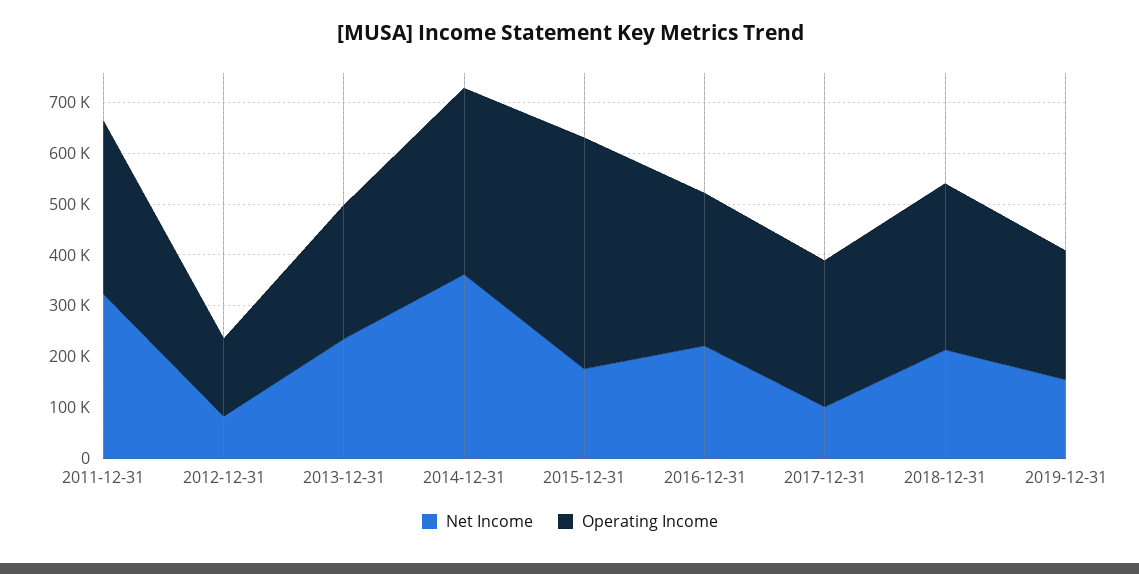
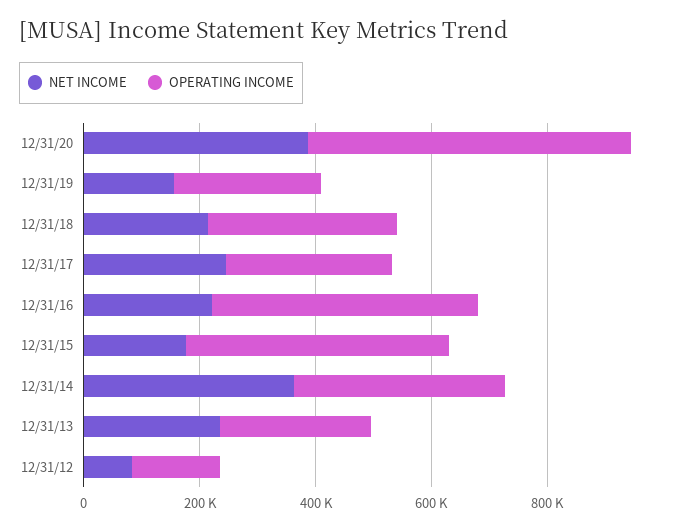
Net Income, 2011-12-31: 320000 -> none
Operating Income, 2011-12-31: 340000 -> none
Operating Income, 2016-12-31: 300000 -> 450000
Net Income, 2017-12-31: 100000 -> 250000
Net Income, 12/31/20: none -> 400000
Operating Income, 12/31/20: none -> 550000

